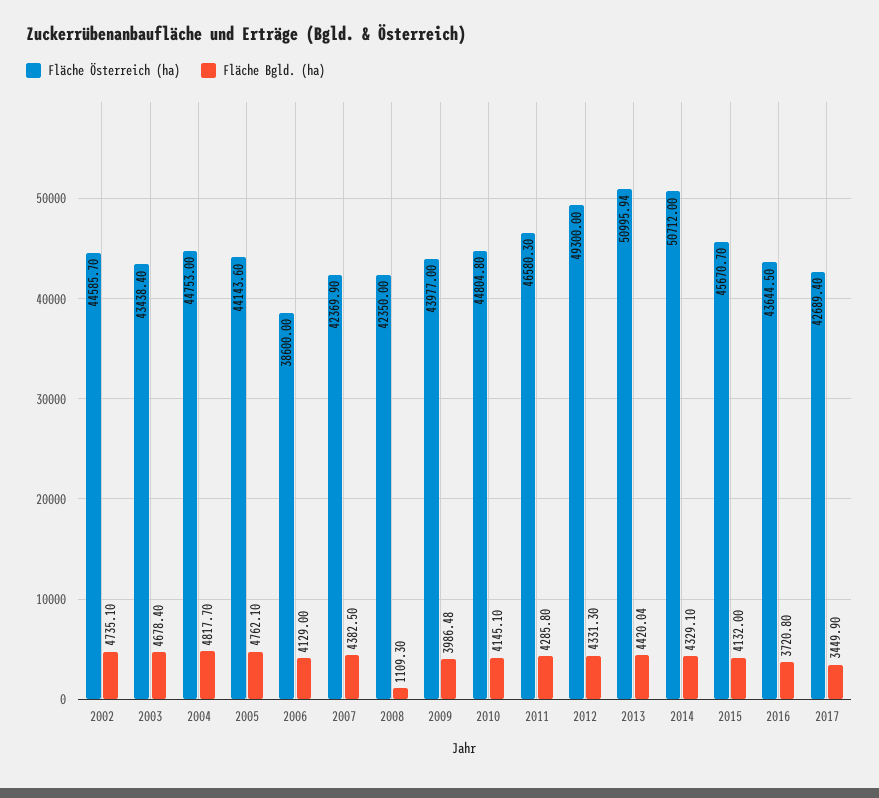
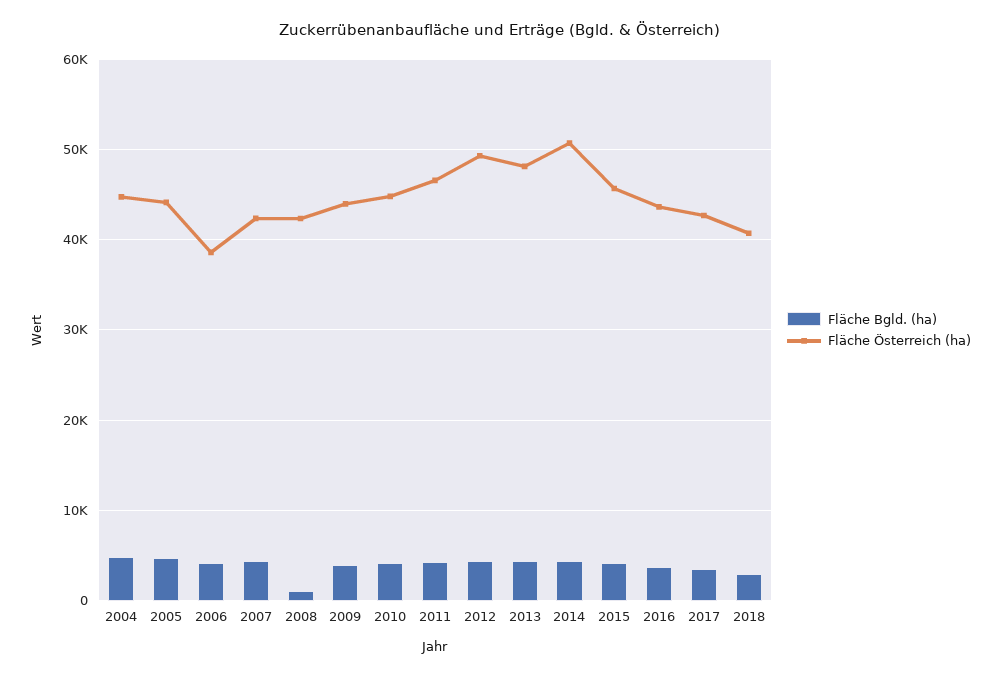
Fläche Österreich (ha), 2002: 44585.7 -> none
Fläche Bgld. (ha), 2002: 4735.1 -> none
Fläche Österreich (ha), 2003: 43438.4 -> none
Fläche Bgld. (ha), 2003: 4678.4 -> none
Fläche Österreich (ha), 2013: 50995.94 -> 48000
Fläche Bgld. (ha), 2018: none -> 3000
Fläche Österreich (ha), 2018: none -> 41000

